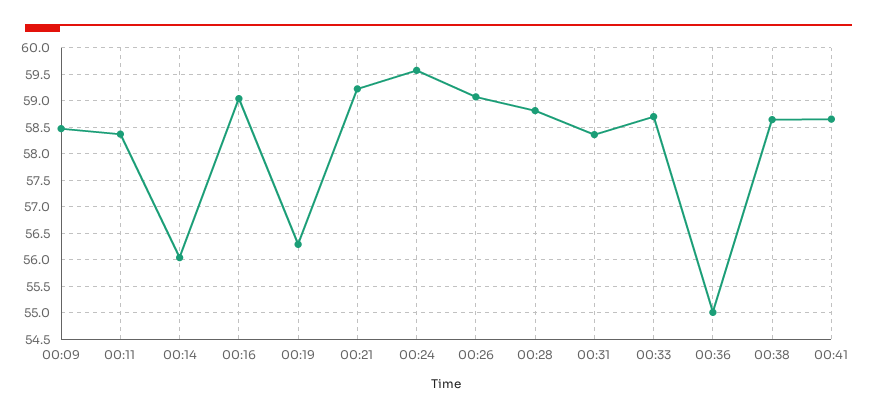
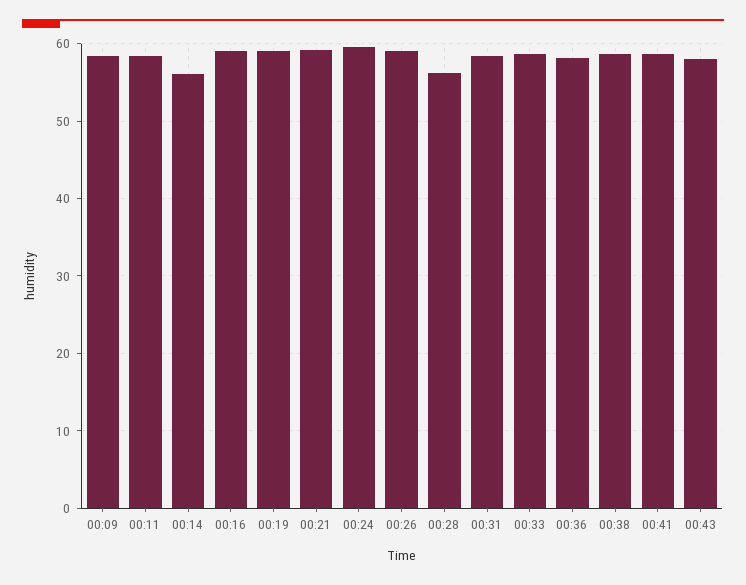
00:19: 56.25 -> 59
00:28: 58.75 -> 56
00:36: 55 -> 58
00:43: none -> 58

